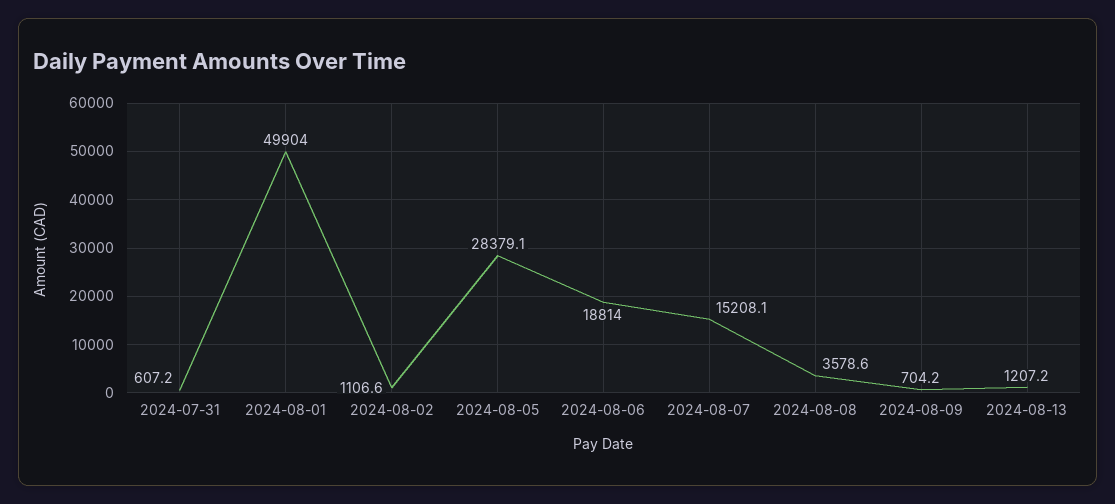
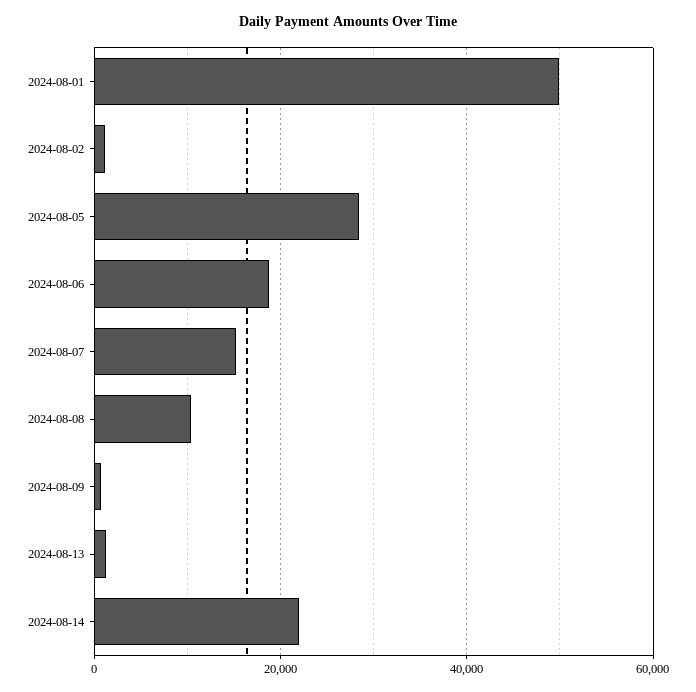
2024-07-31: 607.2 -> none
2024-08-08: 3578.6 -> 10000
2024-08-14: none -> 22000

